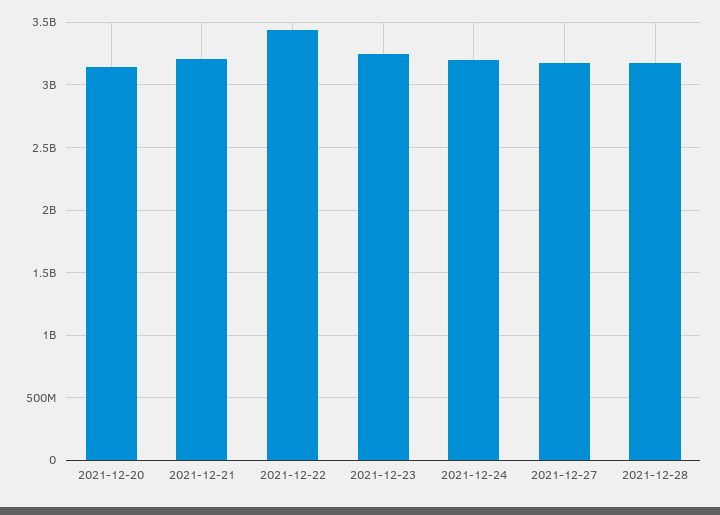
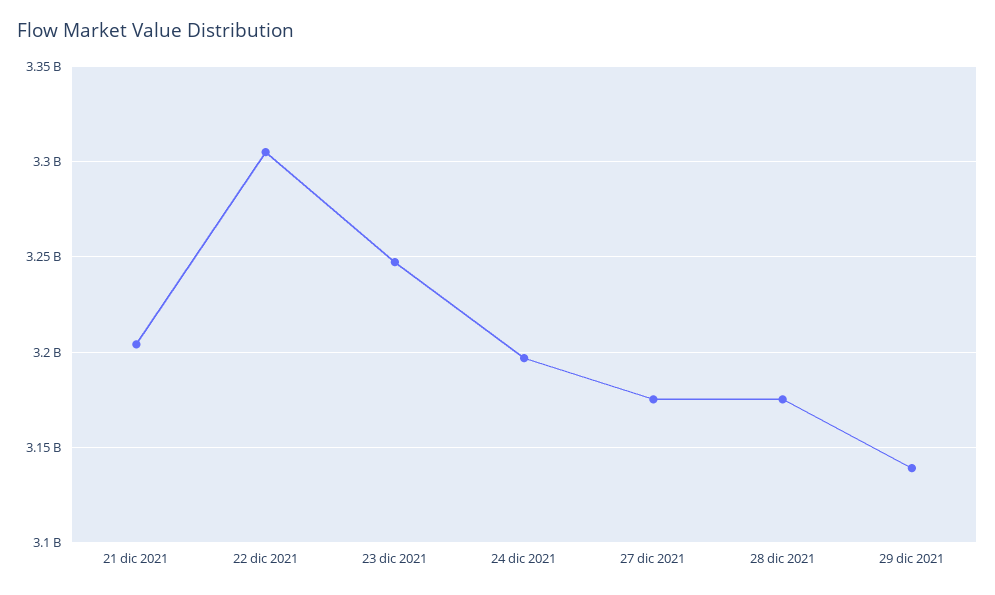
2021-12-20: 3150000000 -> none
2021-12-22: 3450000000 -> 3305000000
29 dic 2021: none -> 3140000000

